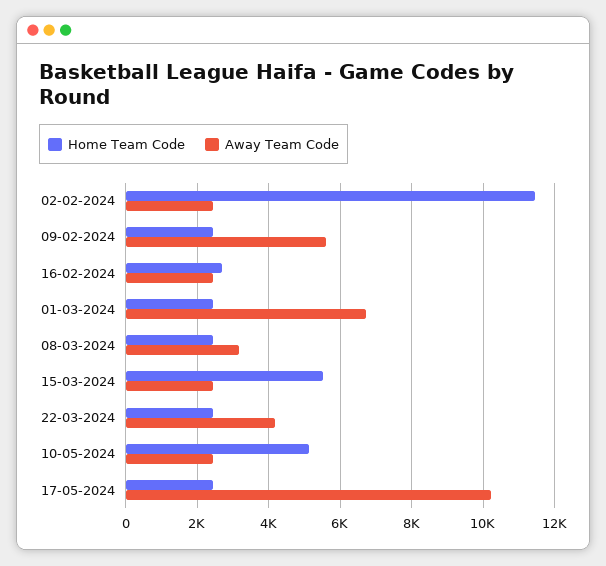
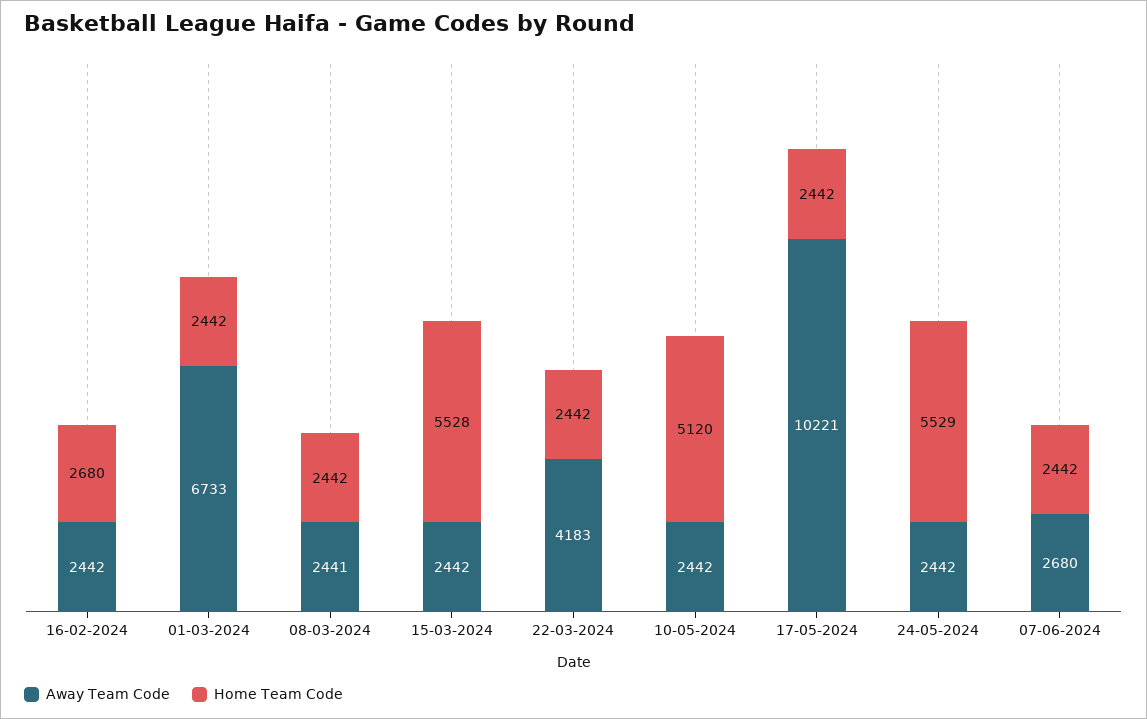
Home Team Code, 02-02-2024: 11400 -> none
Away Team Code, 02-02-2024: 2400 -> none
Home Team Code, 09-02-2024: 2400 -> none
Away Team Code, 09-02-2024: 5600 -> none
Away Team Code, 08-03-2024: 3200 -> 2441
Away Team Code, 24-05-2024: none -> 2442
Home Team Code, 24-05-2024: none -> 5529
Away Team Code, 07-06-2024: none -> 2680
Home Team Code, 07-06-2024: none -> 2442

